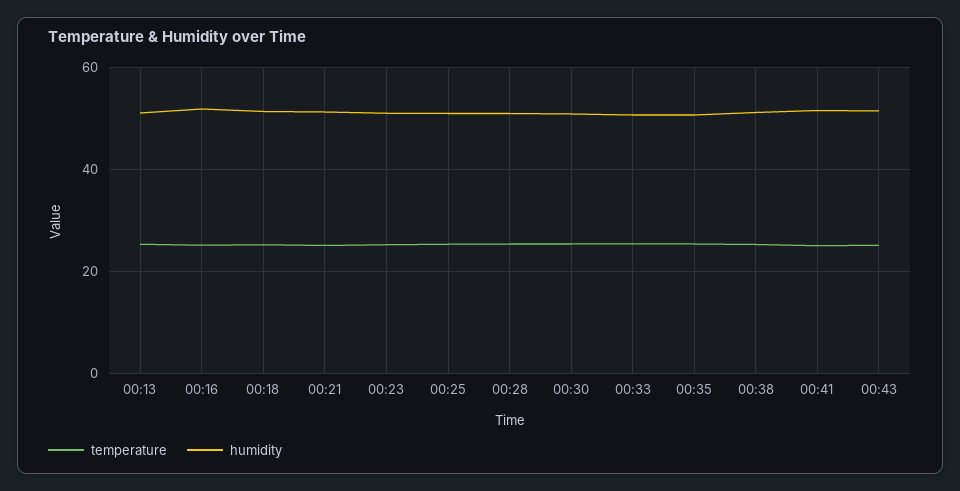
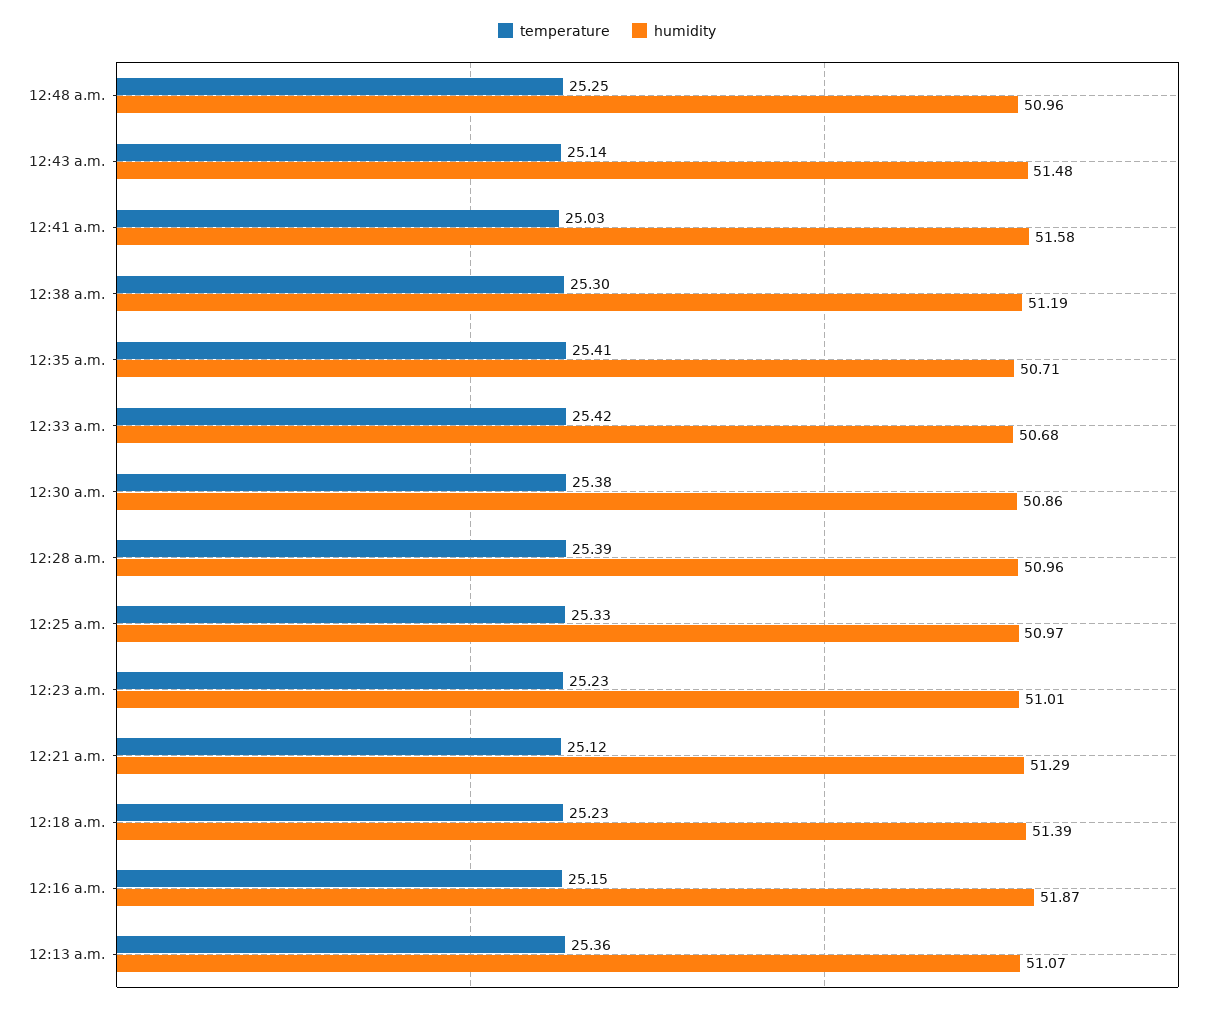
temperature, 12:48 a.m.: none -> 25.25
humidity, 12:48 a.m.: none -> 50.96

